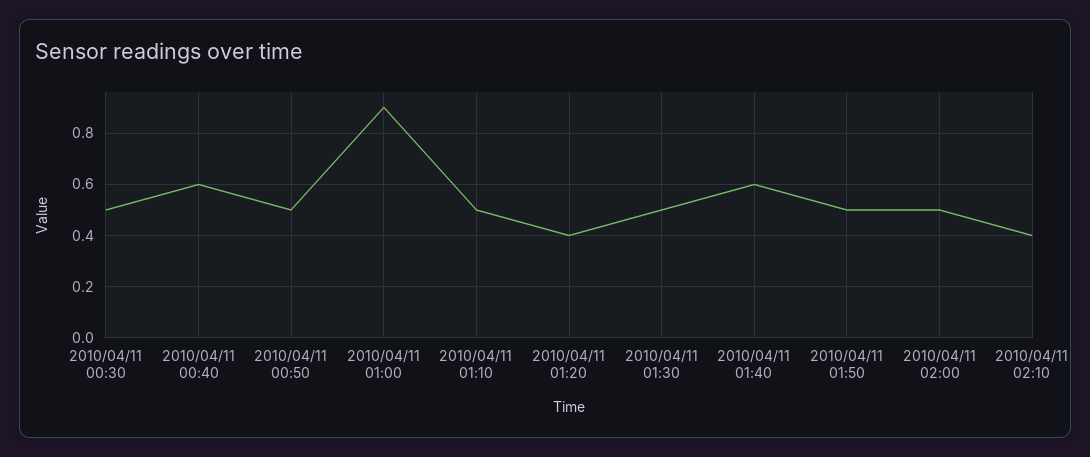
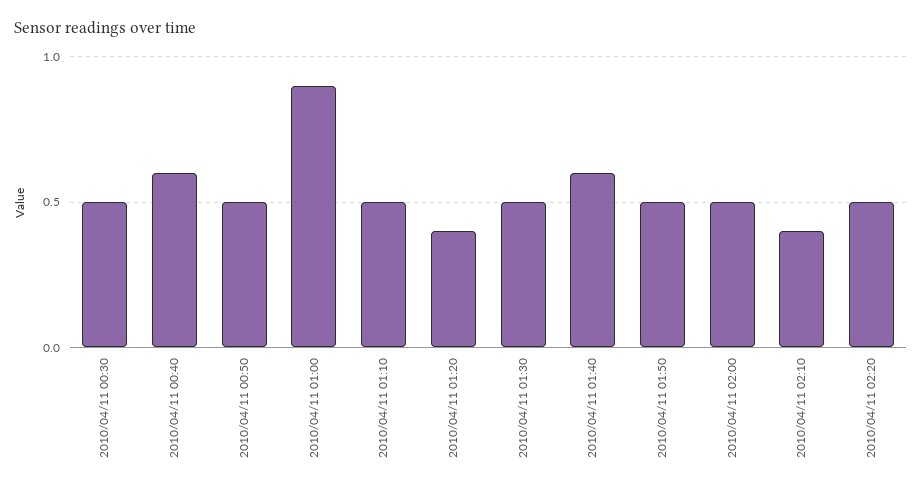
2010/04/11 02:20: none -> 0.5

